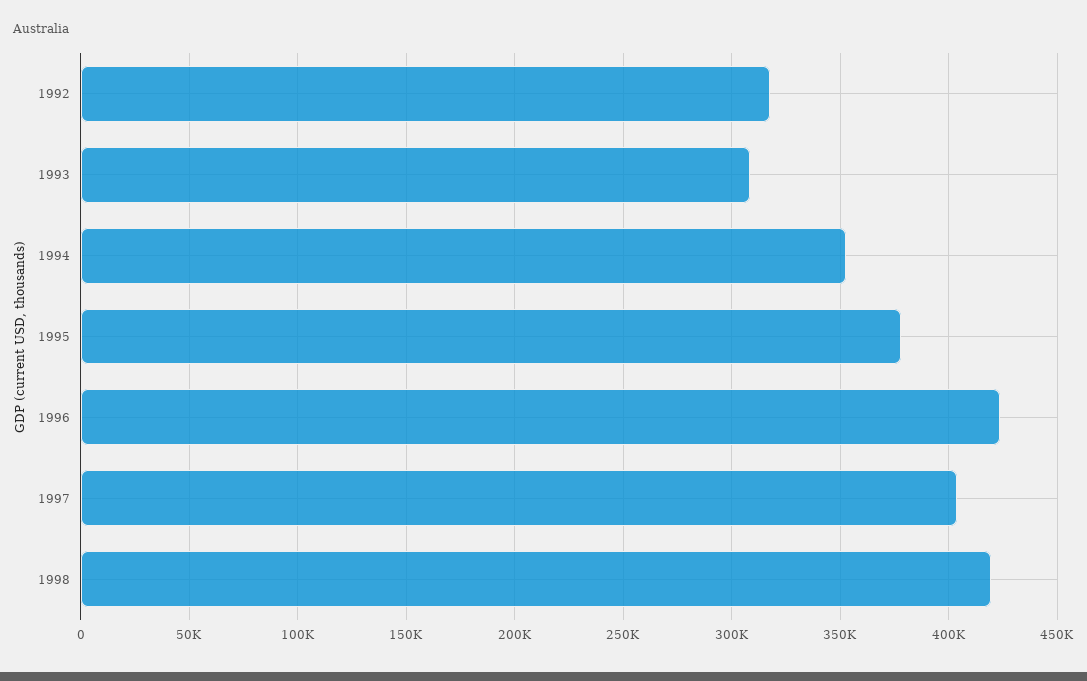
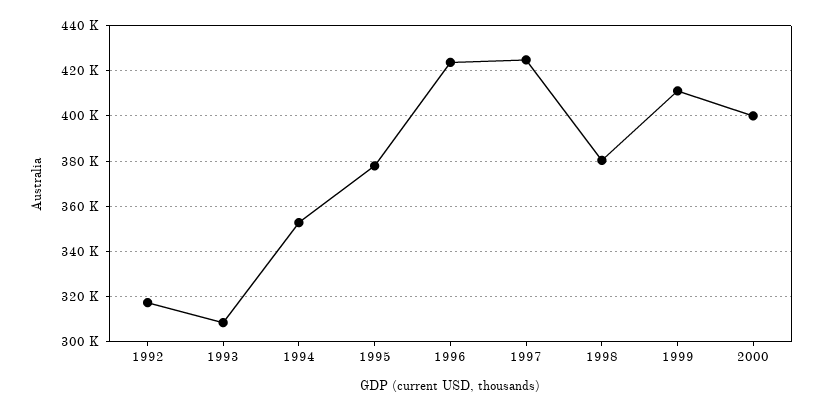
1997: 405000 -> 425000
1998: 420000 -> 380000
1999: none -> 410000
2000: none -> 400000

